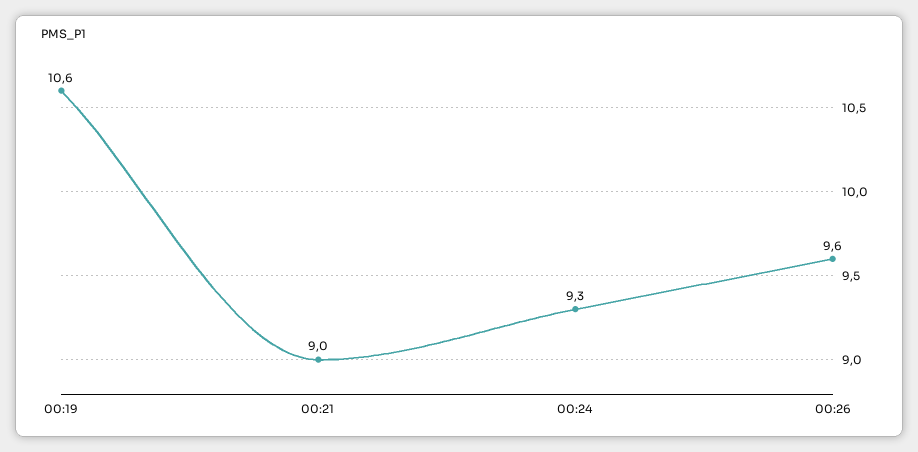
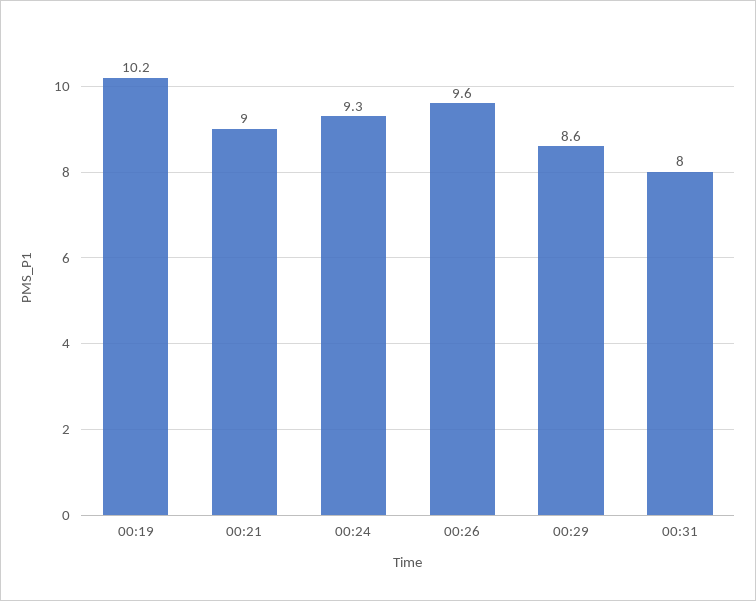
00:19: 10.6 -> 10.2
00:29: none -> 8.6
00:31: none -> 8

